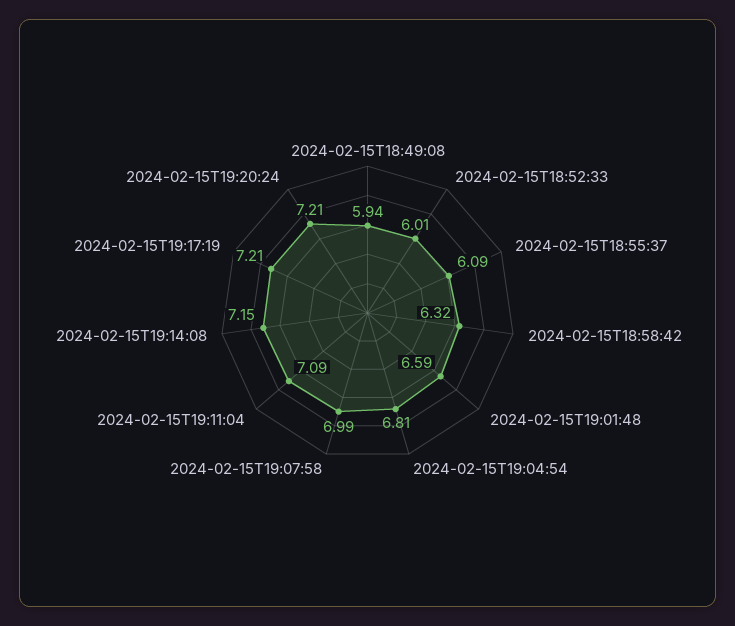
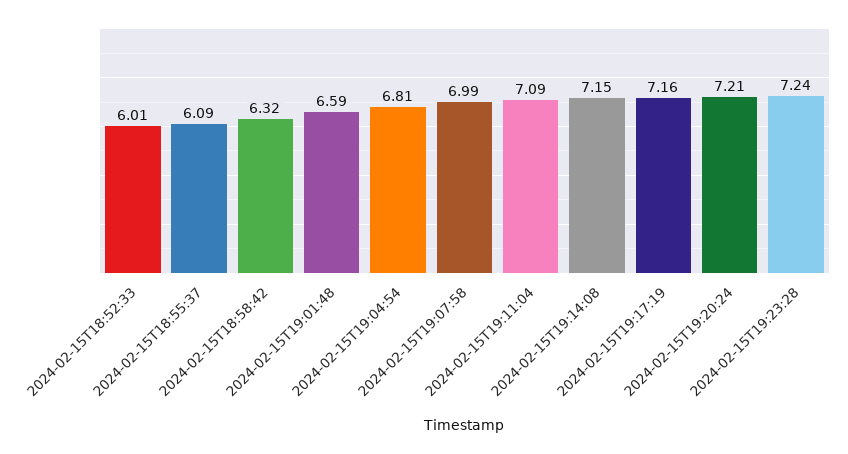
2024-02-15T18:49:08: 5.94 -> none
2024-02-15T19:17:19: 7.21 -> 7.16
2024-02-15T19:23:28: none -> 7.24

